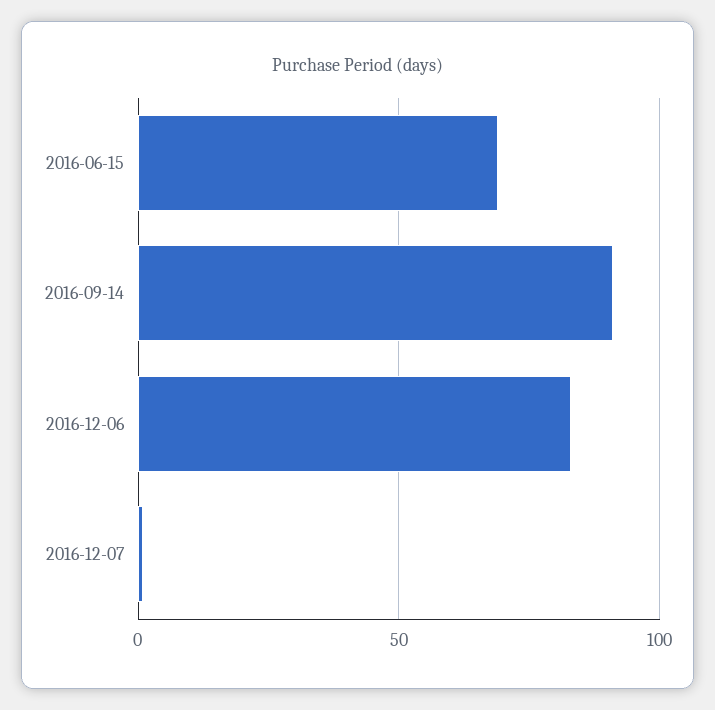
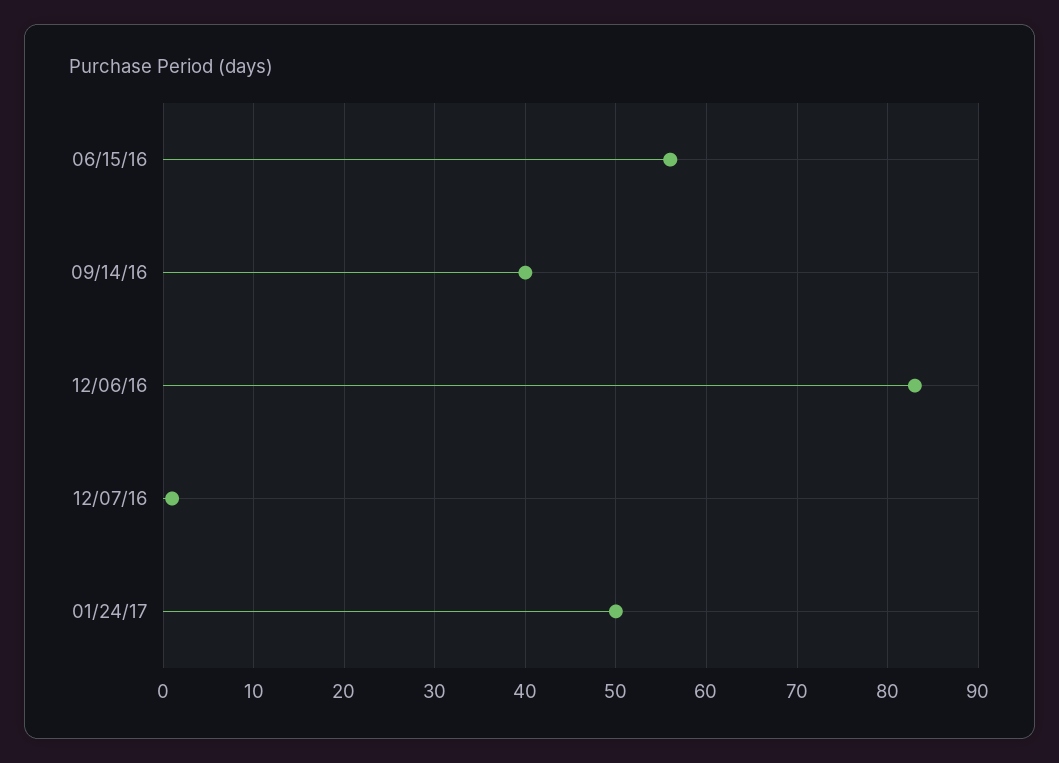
2016-06-15: 70 -> 56
2016-09-14: 90 -> 40
01/24/17: none -> 50

